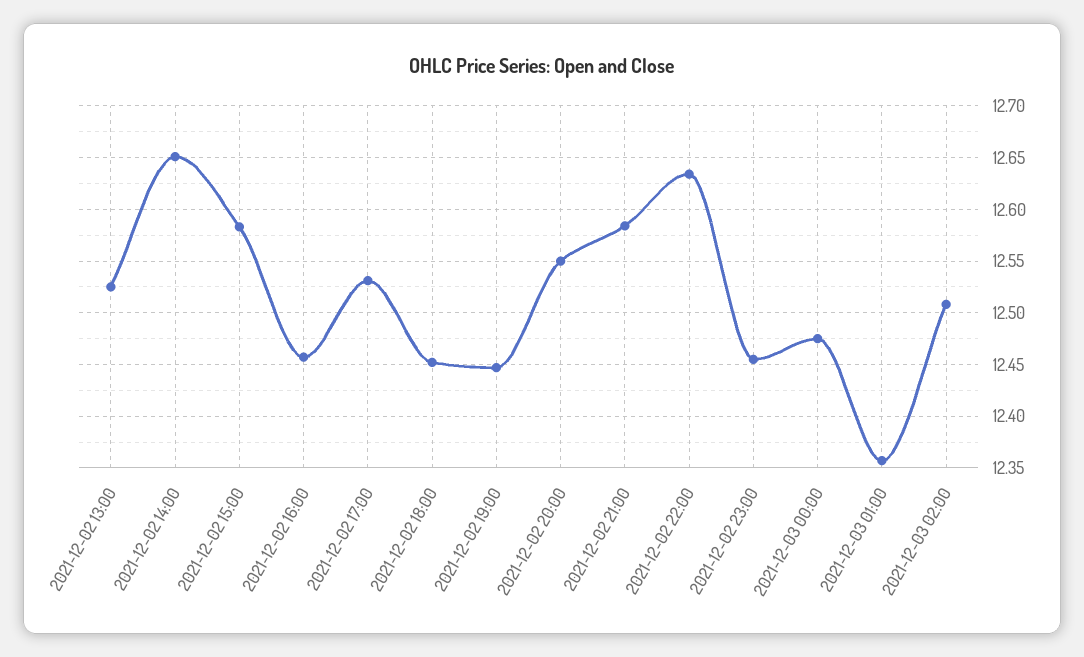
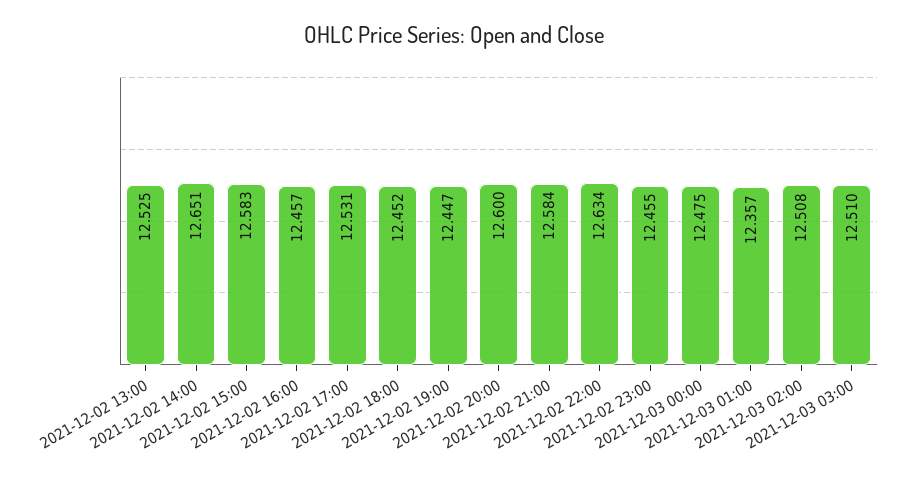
2021-12-02 20:00: 12.55 -> 12.6
2021-12-03 03:00: none -> 12.51

